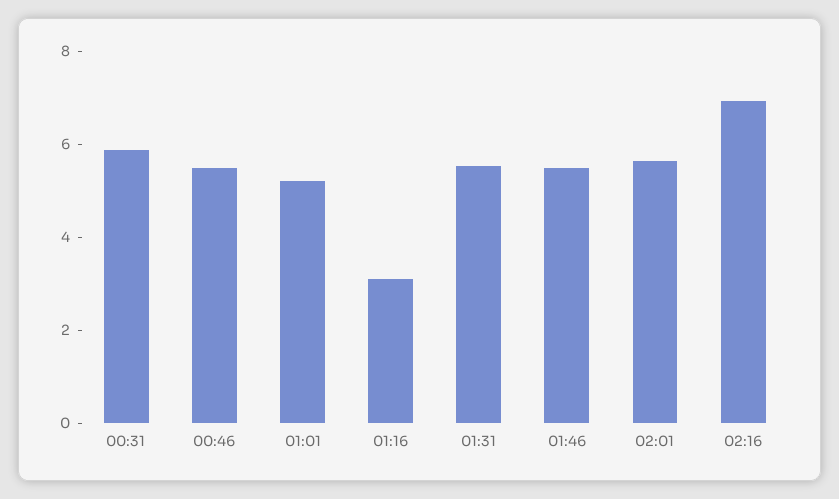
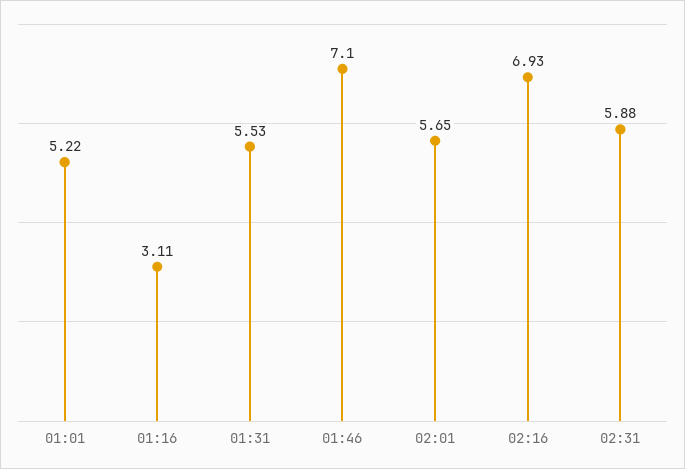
00:31: 6 -> none
00:46: 5.5 -> none
01:46: 5.5 -> 7.1
02:31: none -> 5.88

